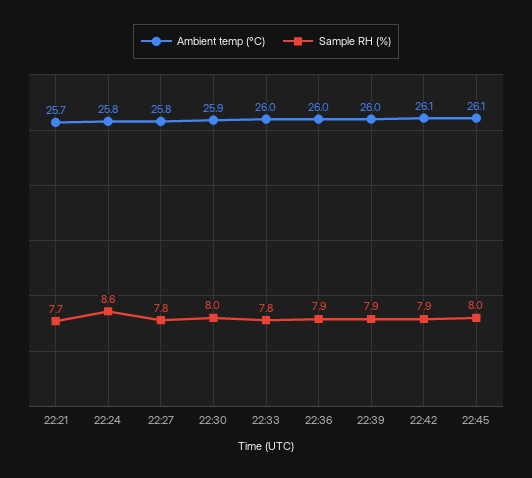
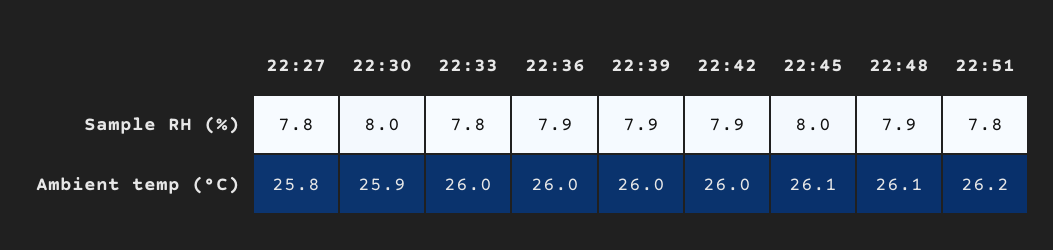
Ambient temp (°C), 22:21: 25.7 -> none
Sample RH (%), 22:21: 7.7 -> none
Ambient temp (°C), 22:24: 25.8 -> none
Sample RH (%), 22:24: 8.6 -> none
Ambient temp (°C), 22:42: 26.1 -> 26
Sample RH (%), 22:48: none -> 7.9
Sample RH (%), 22:51: none -> 7.8
Ambient temp (°C), 22:48: none -> 26.1
Ambient temp (°C), 22:51: none -> 26.2

